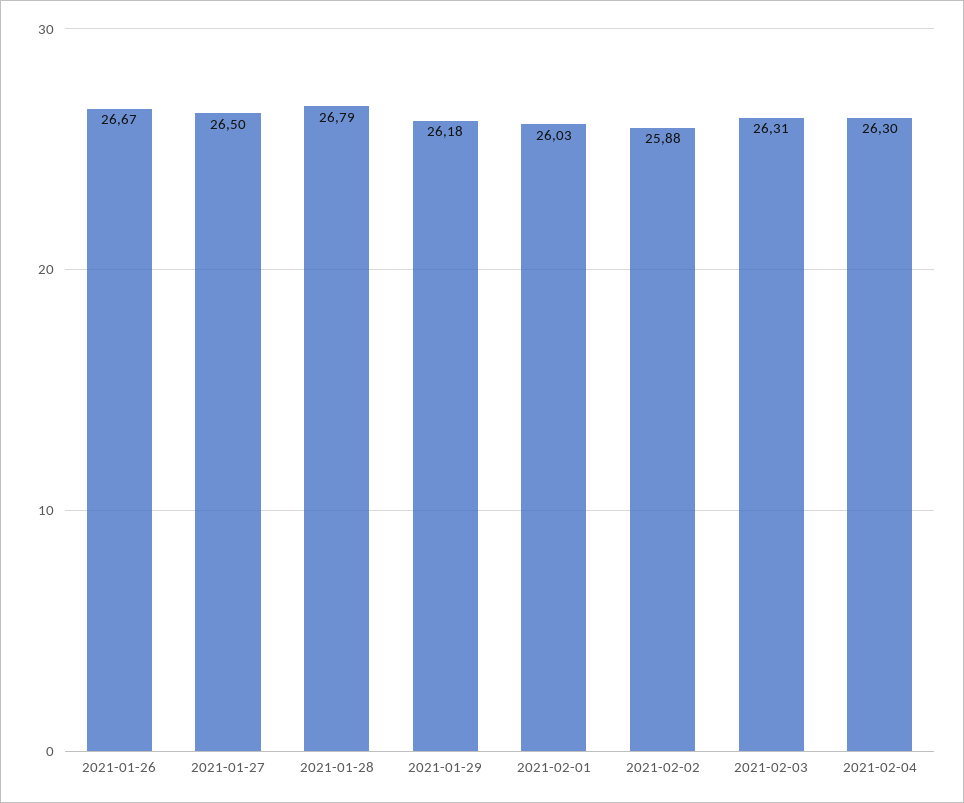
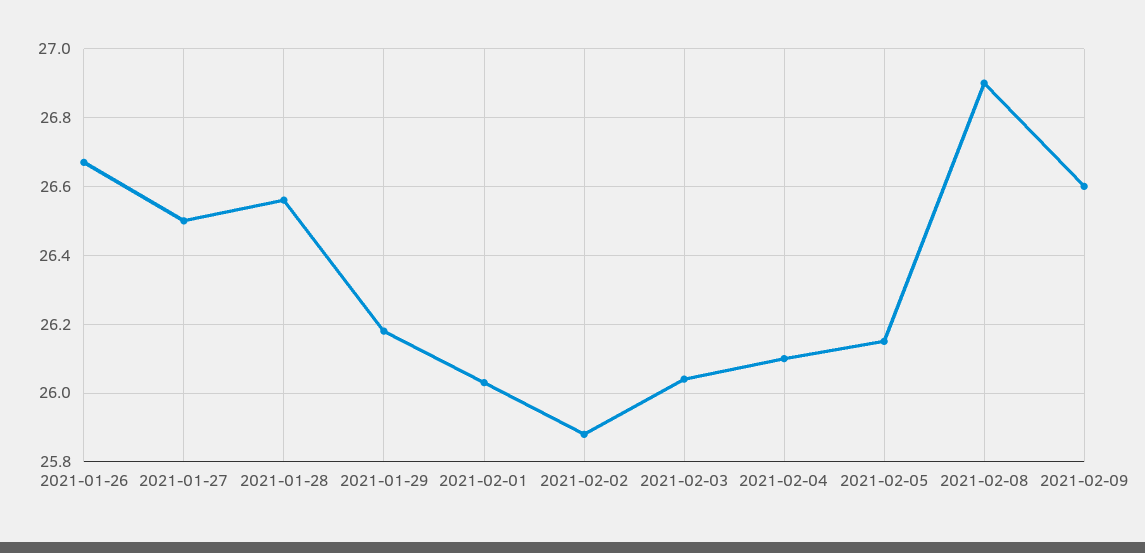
2021-01-28: 26.79 -> 26.55
2021-02-03: 26.31 -> 26.05
2021-02-04: 26.3 -> 26.1
2021-02-05: none -> 26.15
2021-02-08: none -> 26.9
2021-02-09: none -> 26.6

